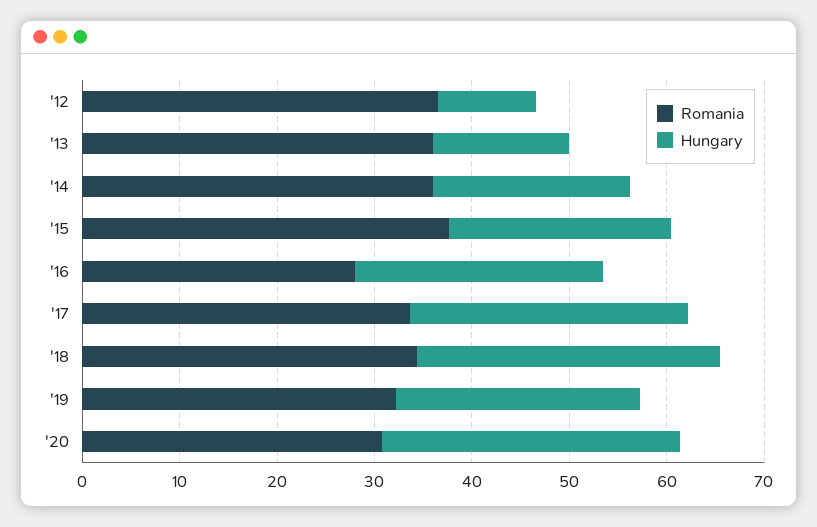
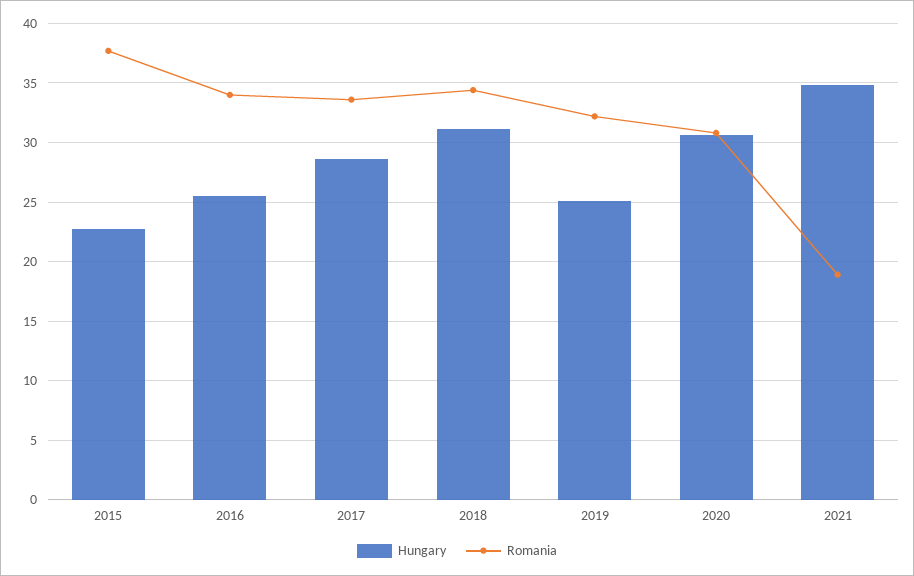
Romania, '12: 36 -> none
Hungary, '12: 10 -> none
Romania, '13: 36 -> none
Hungary, '13: 14 -> none
Romania, '14: 36 -> none
Hungary, '14: 20 -> none
Romania, '16: 28 -> 34
Hungary, 2021: none -> 35
Romania, 2021: none -> 19

